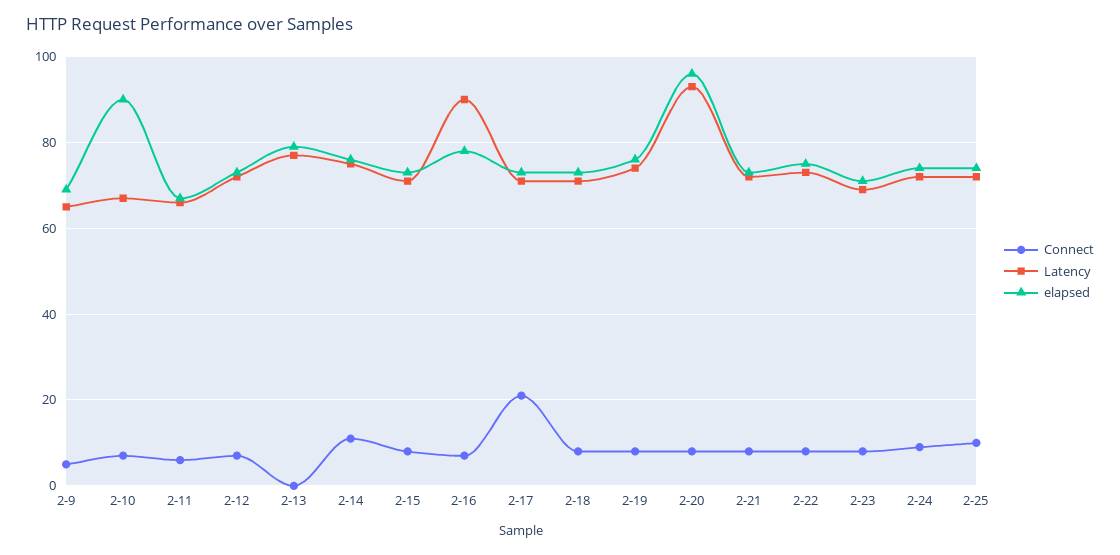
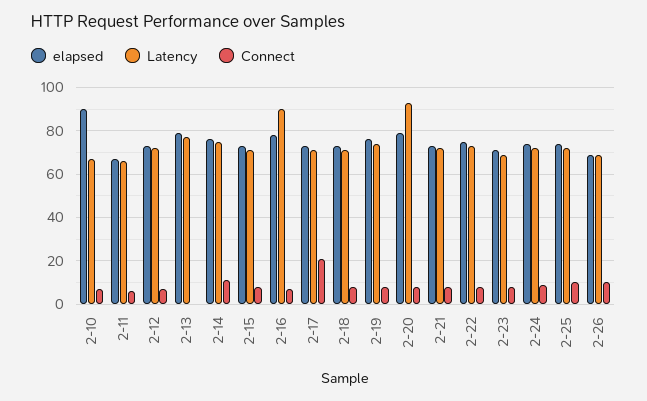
Connect, 2-9: 5 -> none
Latency, 2-9: 65 -> none
elapsed, 2-9: 70 -> none
elapsed, 2-20: 95 -> 80
elapsed, 2-26: none -> 70
Latency, 2-26: none -> 70
Connect, 2-26: none -> 10

